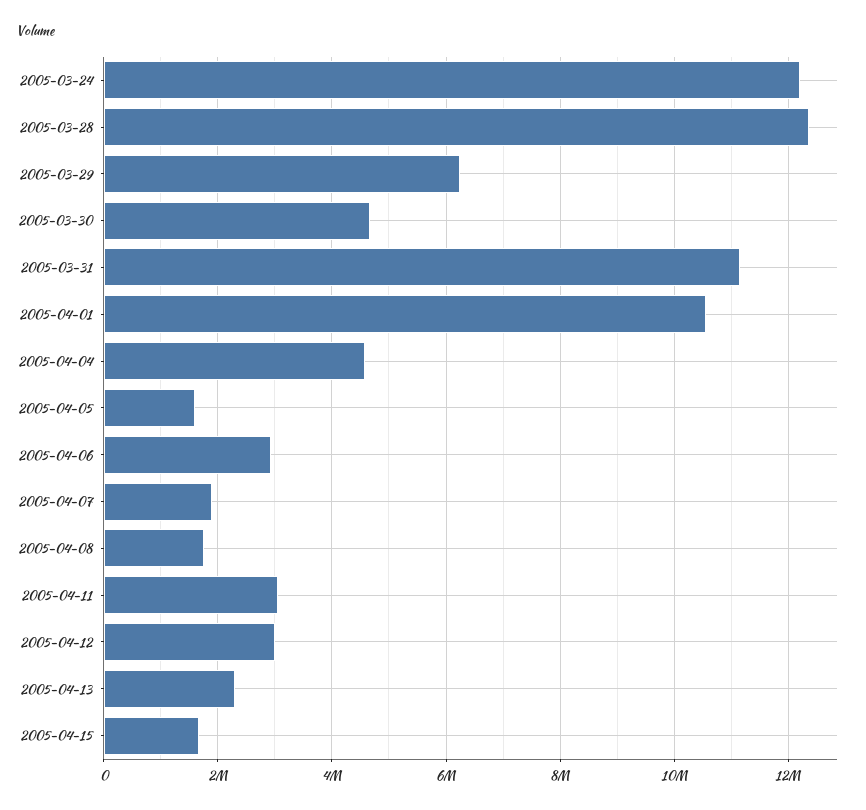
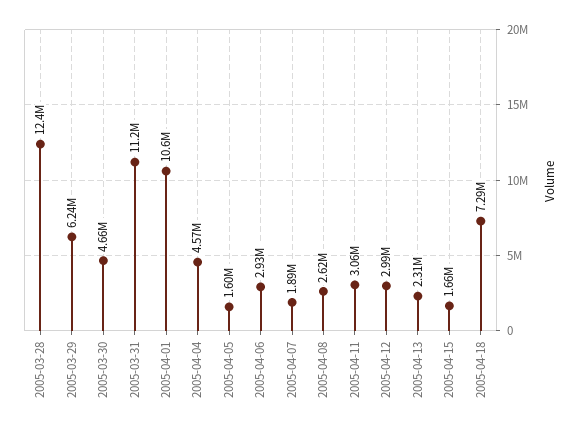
2005-03-24: 12200000 -> none
2005-04-08: 1800000 -> 2620000
2005-04-18: none -> 7290000

